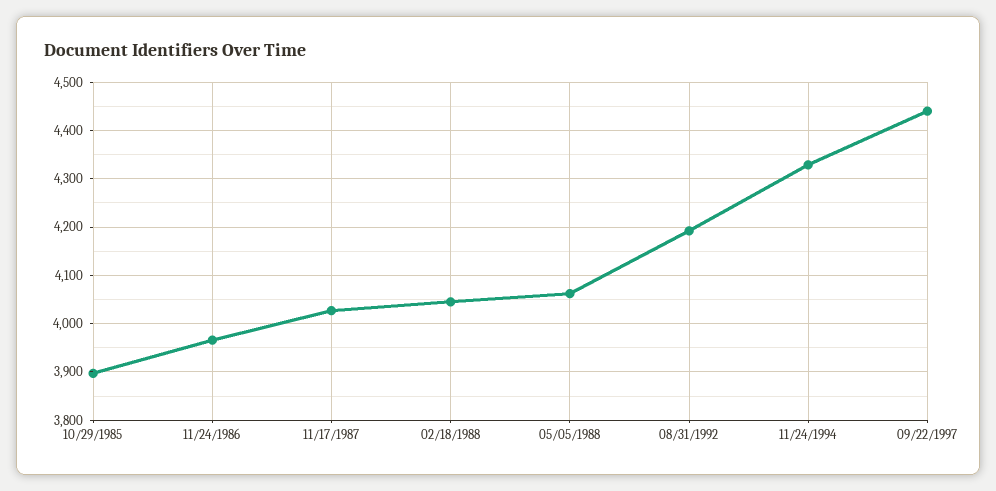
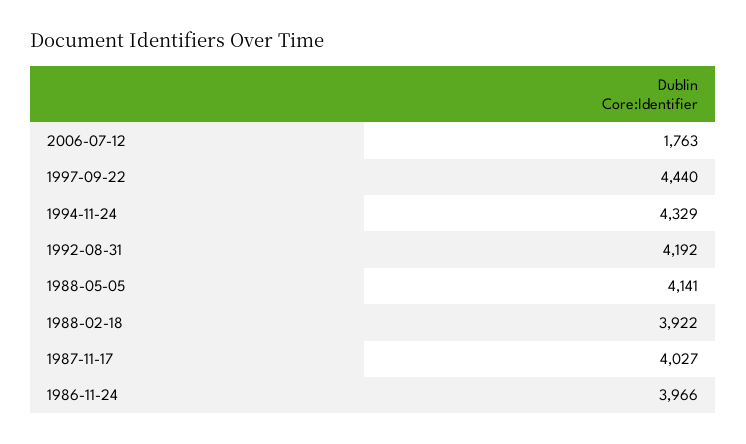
10/29/1985: 3900 -> none
02/18/1988: 4040 -> 3922
05/05/1988: 4060 -> 4141
2006-07-12: none -> 1763

